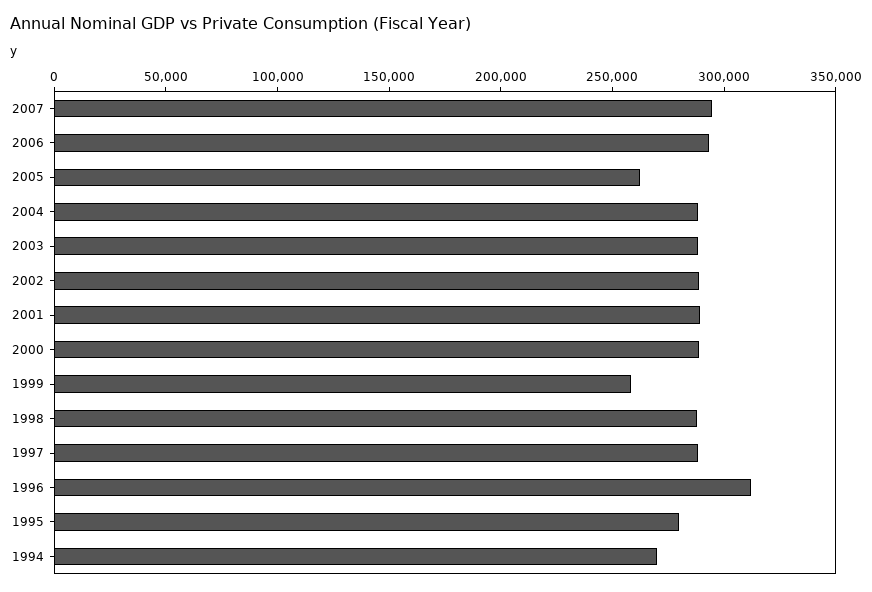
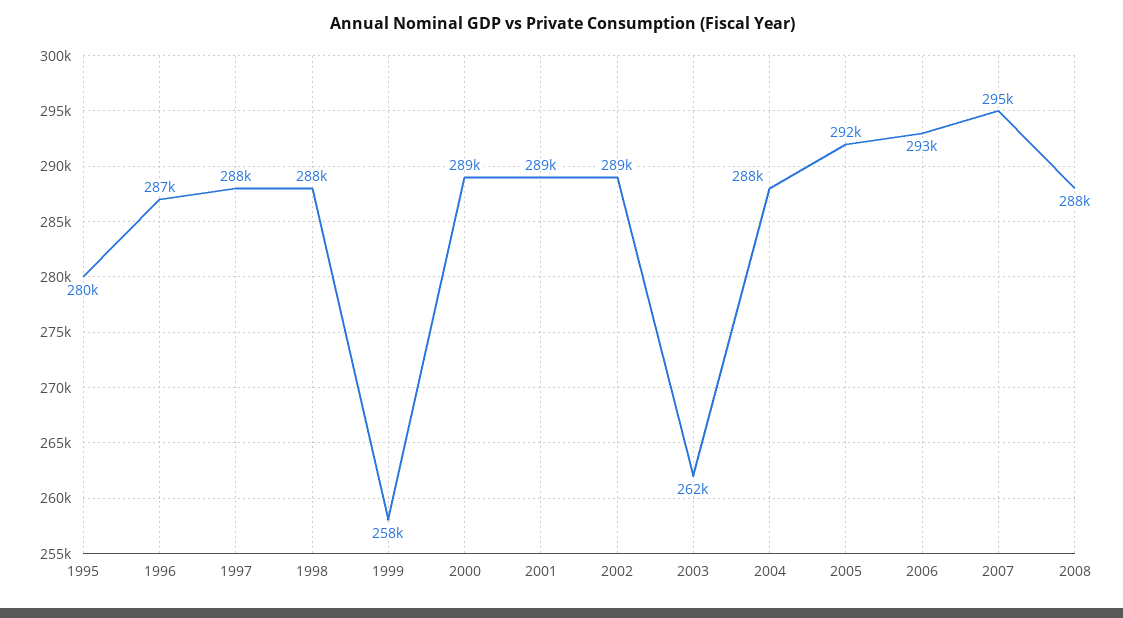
2005: 260000 -> 292000
2003: 290000 -> 262000
1996: 310000 -> 287000
1994: 270000 -> none
2008: none -> 288000

